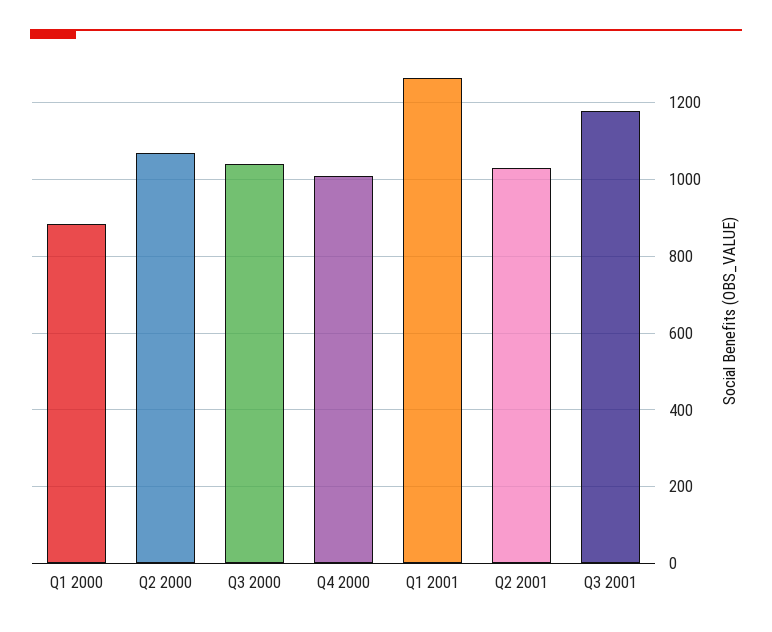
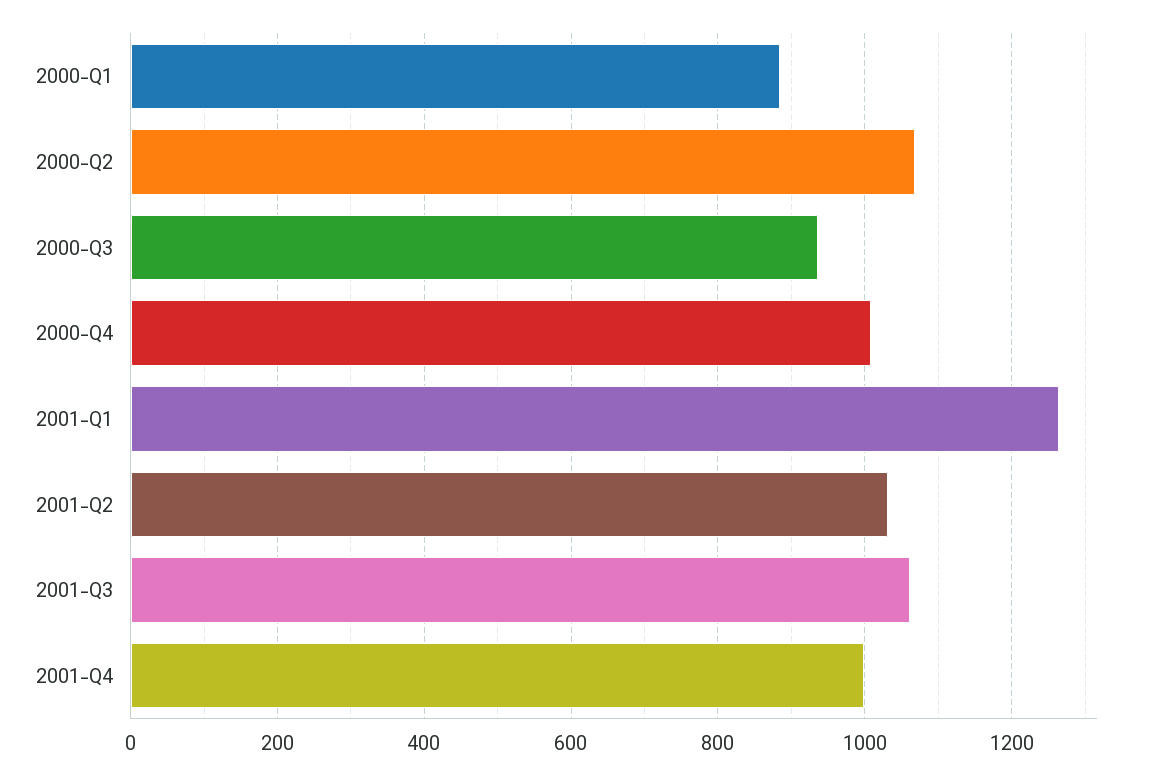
Q3 2000: 1040 -> 940
Q3 2001: 1180 -> 1060
2001-Q4: none -> 1000

